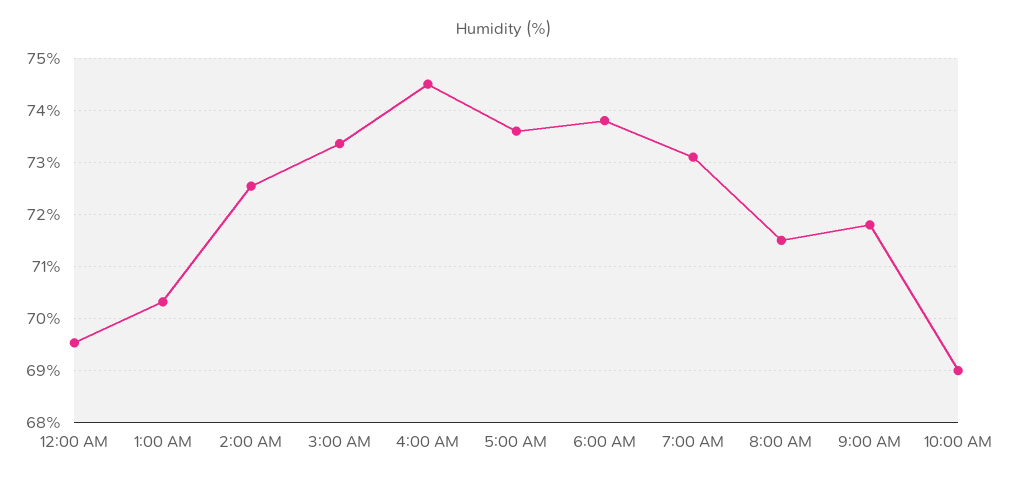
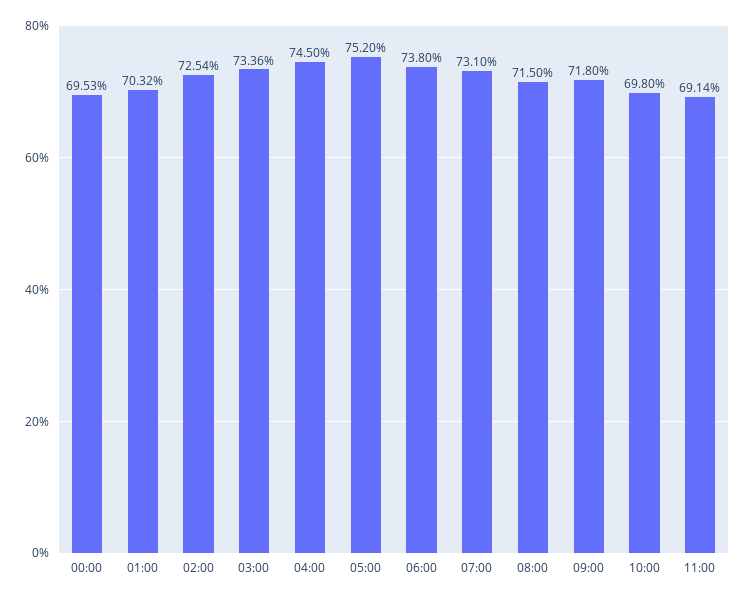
5:00 AM: 73.6 -> 75.2
10:00 AM: 69 -> 69.8
11:00: none -> 69.14

